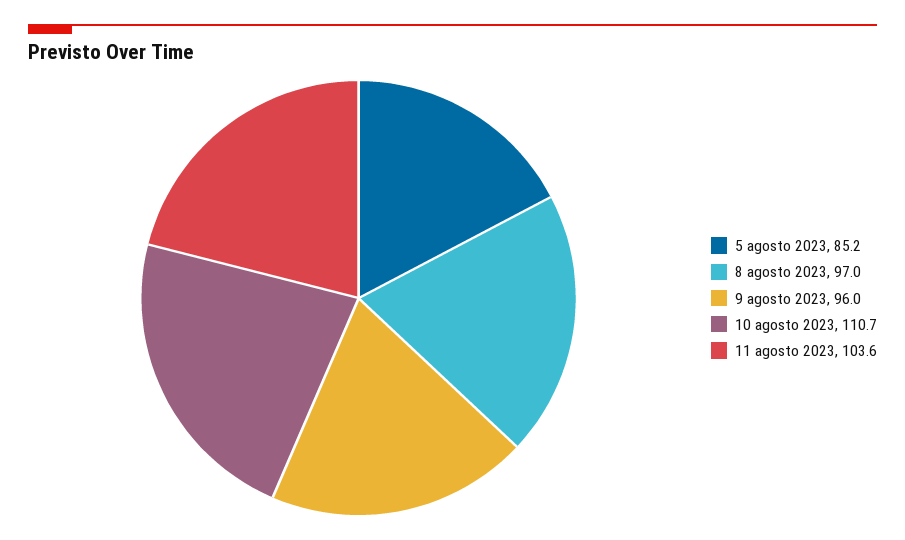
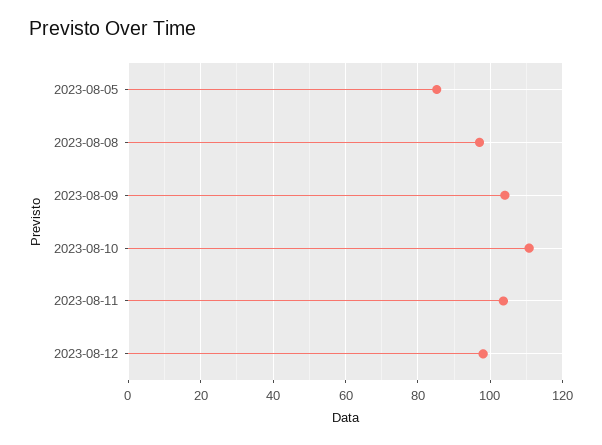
9 agosto 2023: 96 -> 104
2023-08-12: none -> 98

